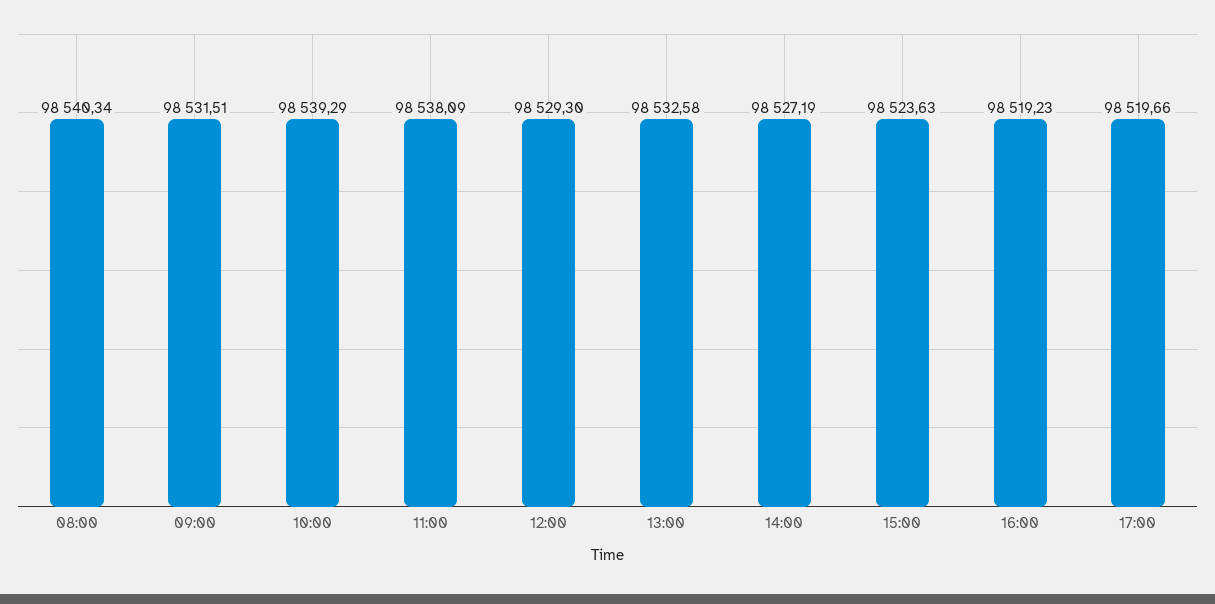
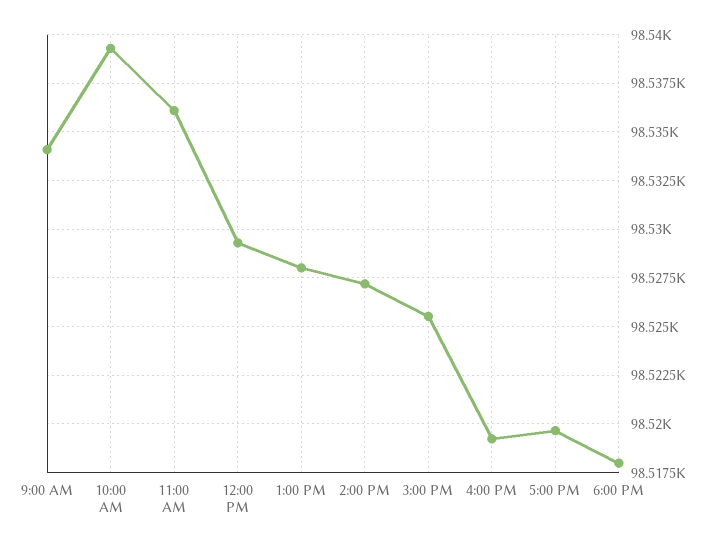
08:00: 98540.34 -> none
09:00: 98531.51 -> 98534
11:00: 98538.09 -> 98536
13:00: 98532.58 -> 98528
15:00: 98523.63 -> 98525.5
6:00 PM: none -> 98518

